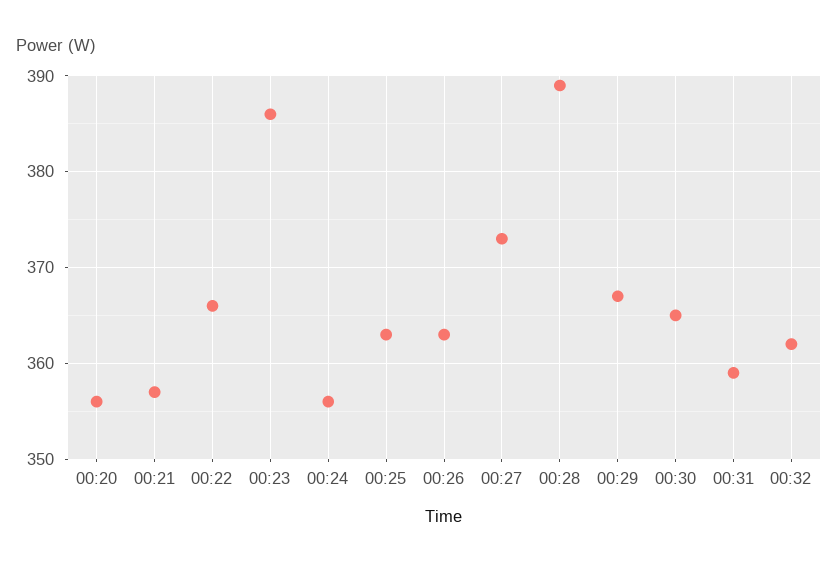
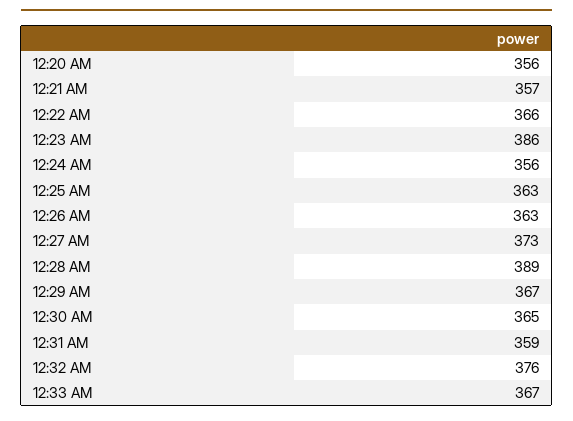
00:32: 362 -> 376
12:33 AM: none -> 367

